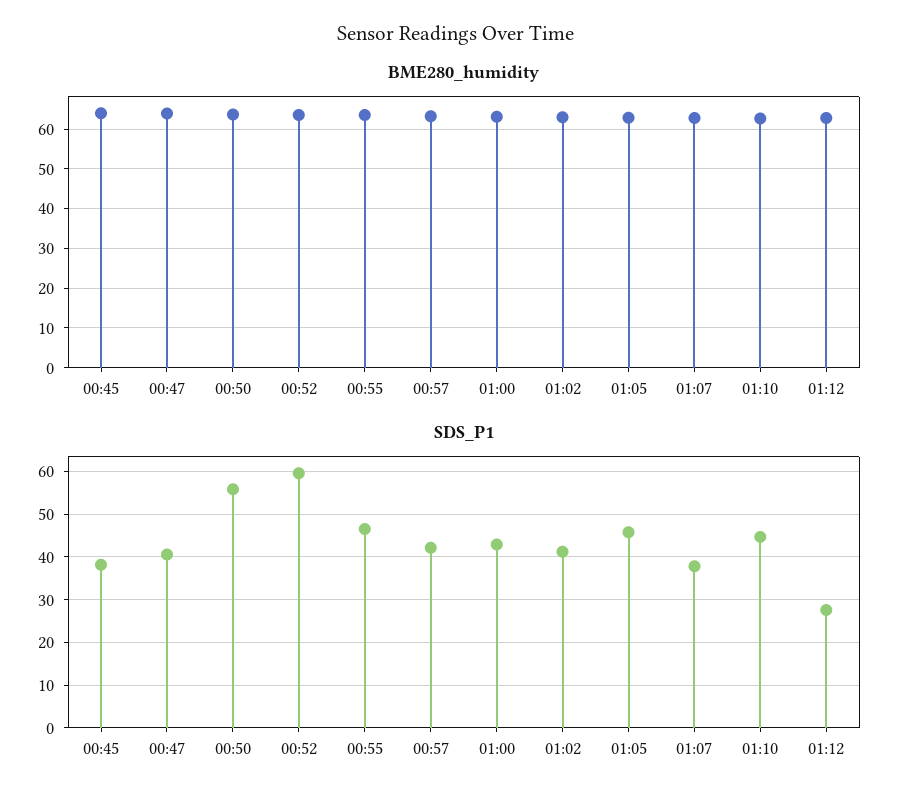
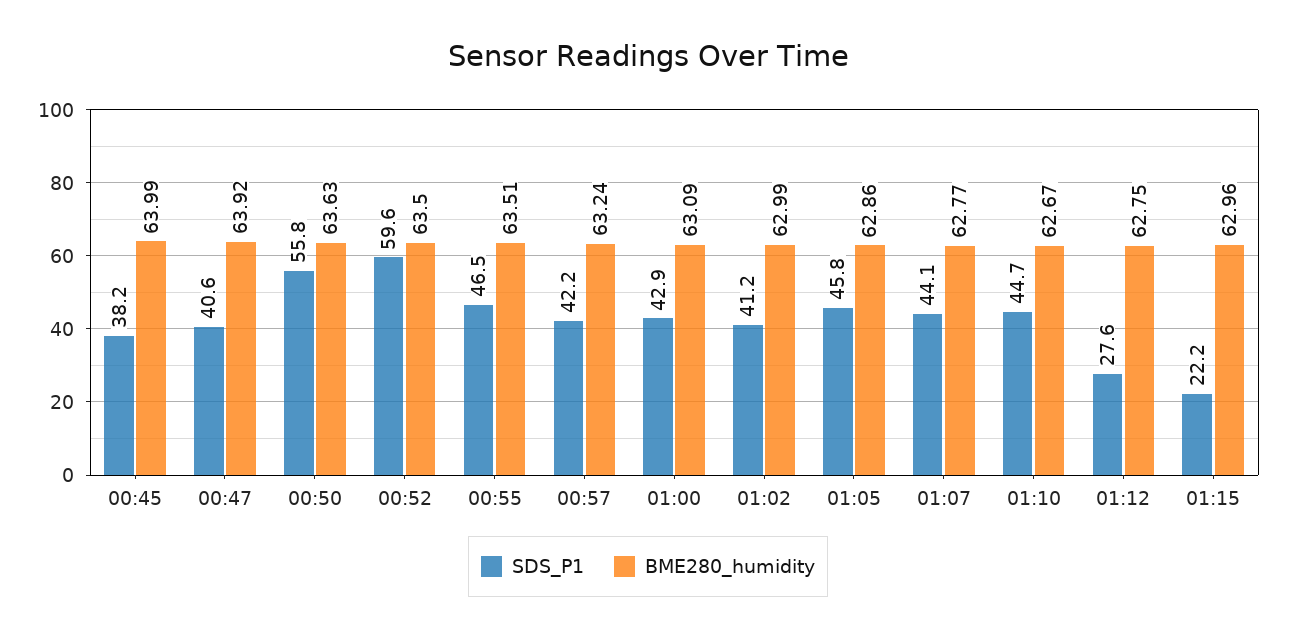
SDS_P1, 01:07: 38 -> 44.1
SDS_P1, 01:15: none -> 22.2
BME280_humidity, 01:15: none -> 62.96

